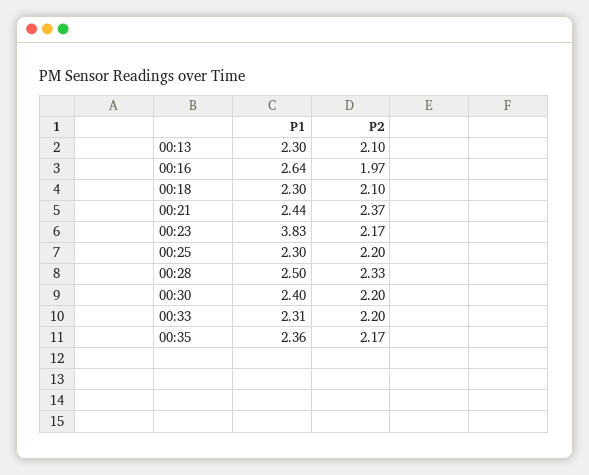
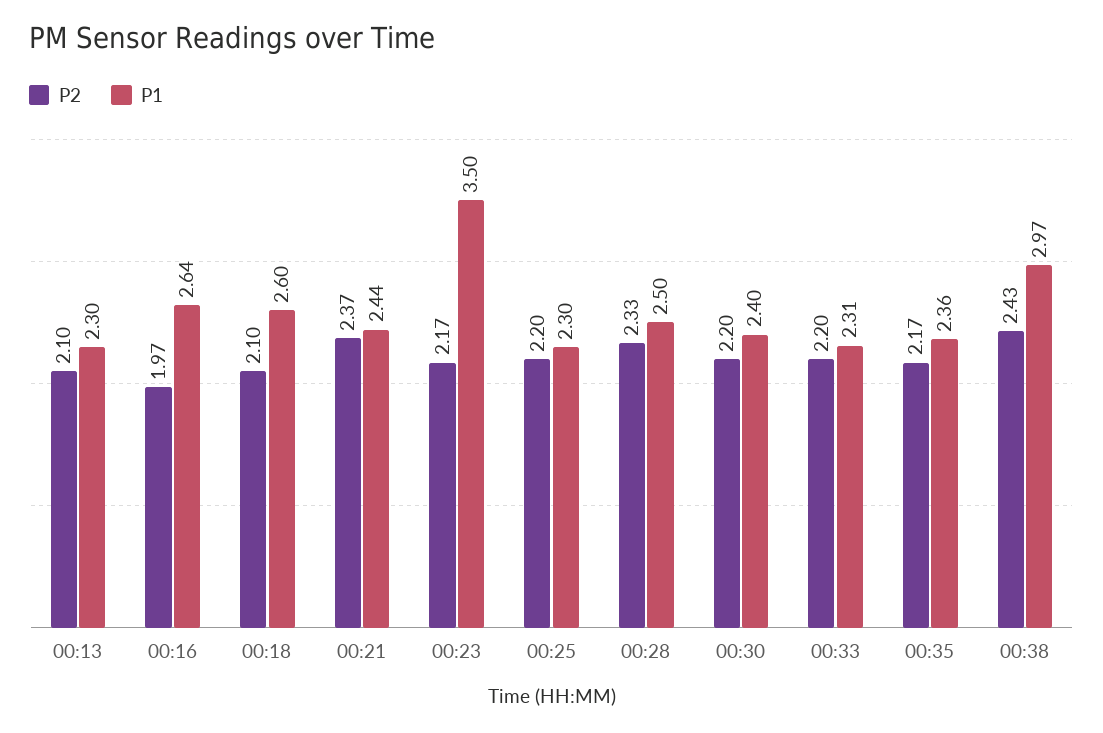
P1, 00:18: 2.3 -> 2.6
P1, 00:23: 3.83 -> 3.5
P2, 00:38: none -> 2.43
P1, 00:38: none -> 2.97

